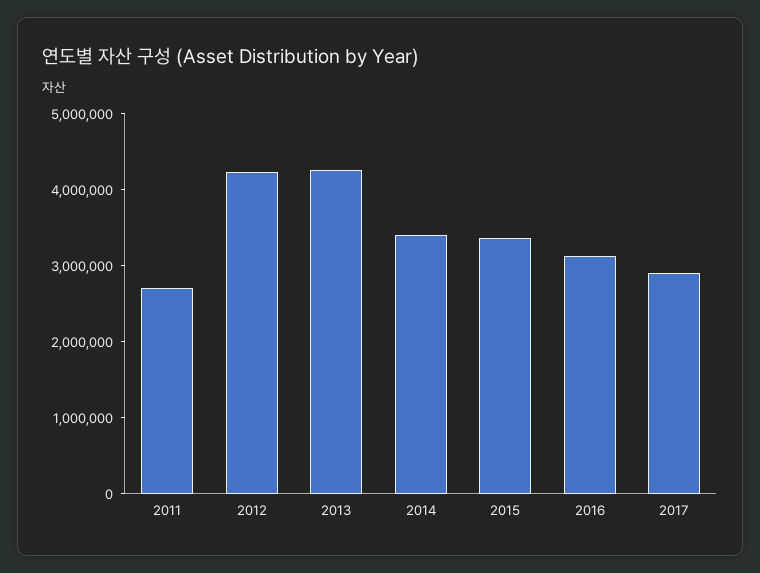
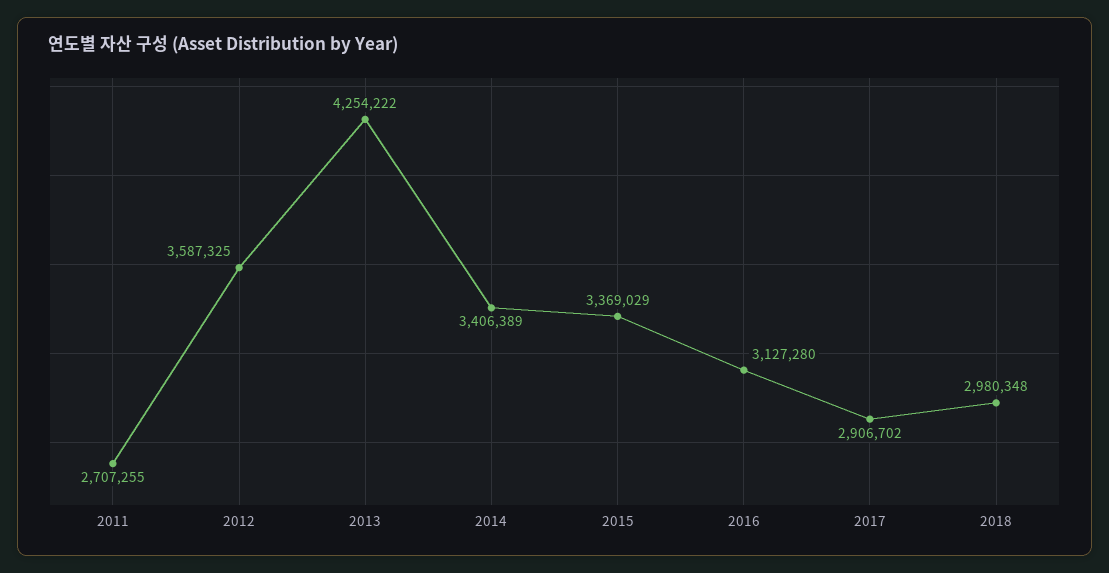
2012: 4200000 -> 3587325
2018: none -> 2980348

